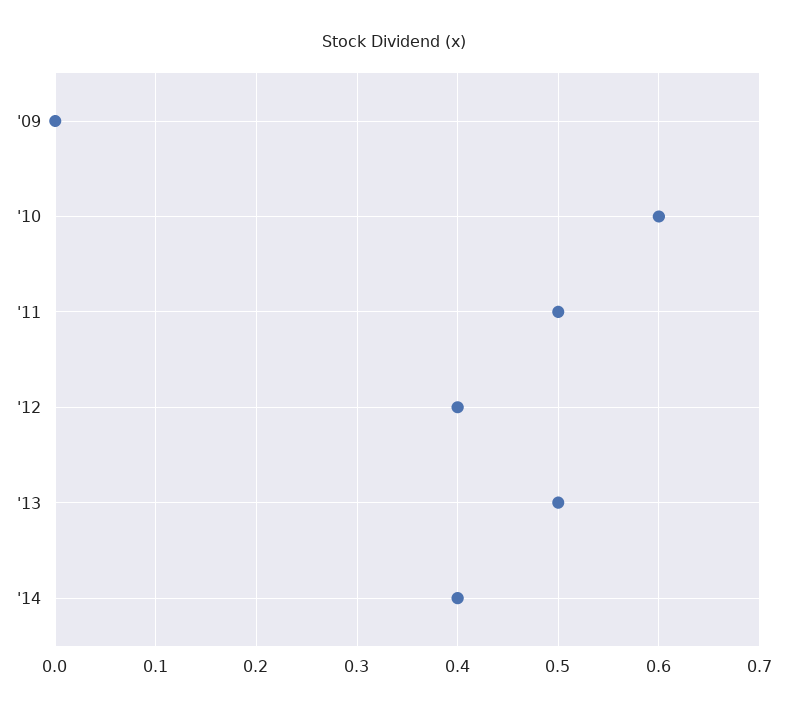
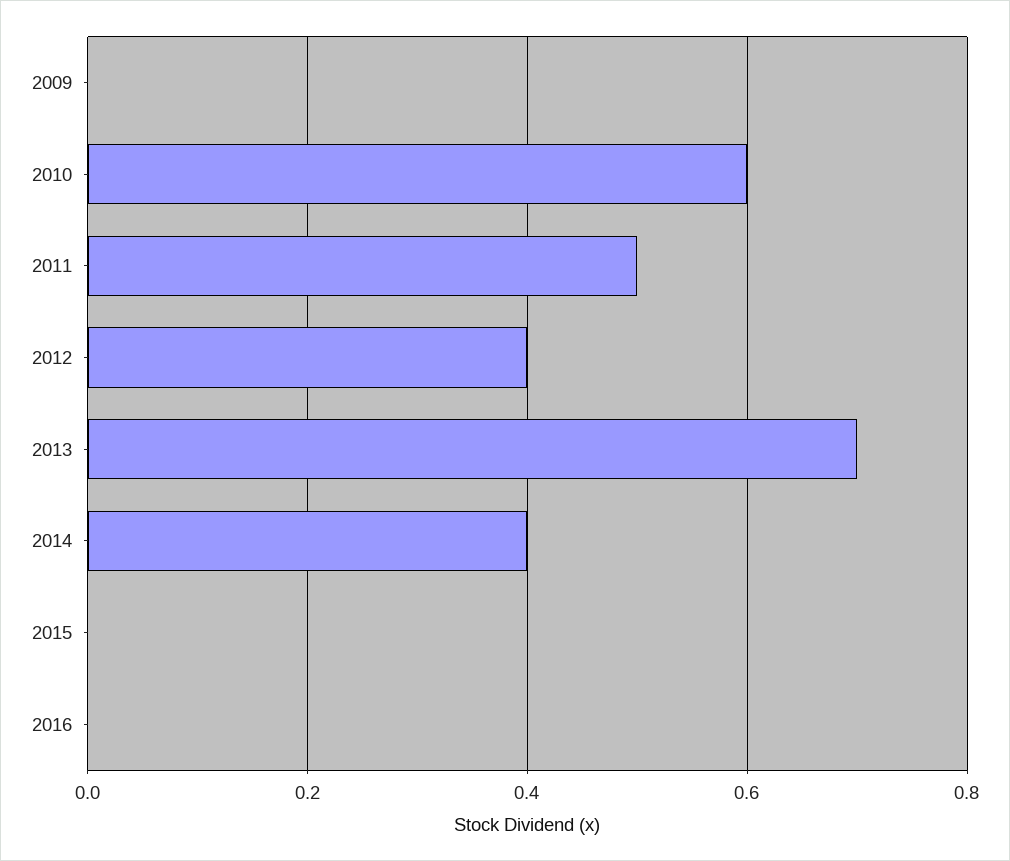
'13: 0.5 -> 0.7
2015: none -> 0
2016: none -> 0

